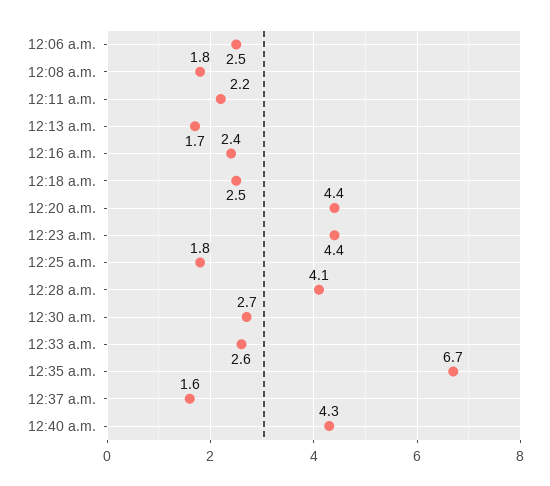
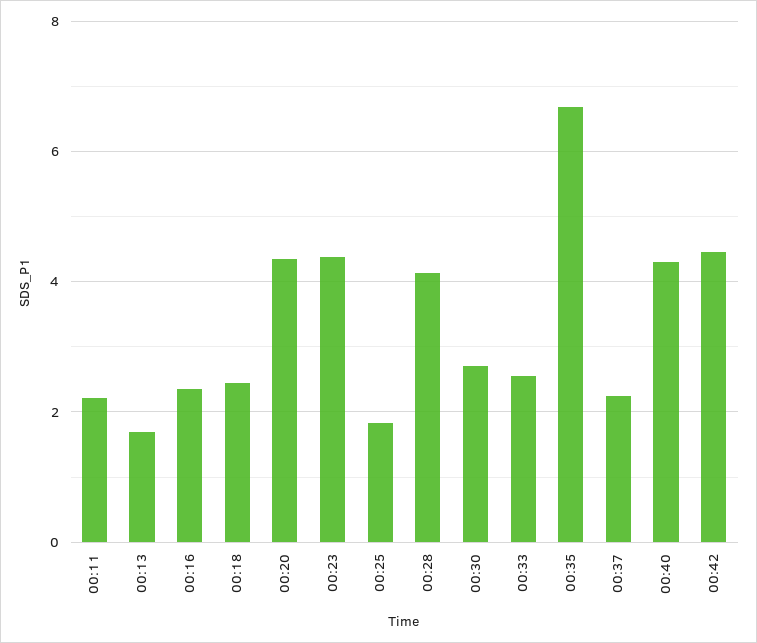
12:06 a.m.: 2.5 -> none
12:08 a.m.: 1.8 -> none
12:37 a.m.: 1.6 -> 2.2
00:42: none -> 4.4

